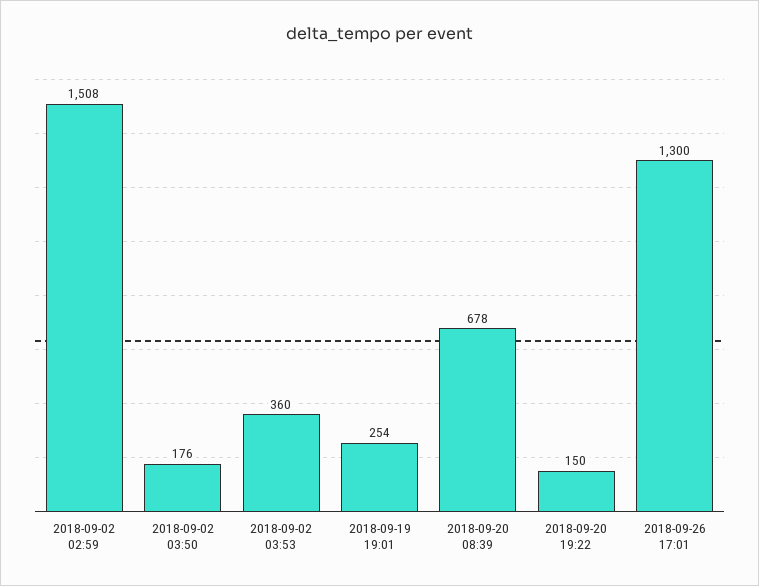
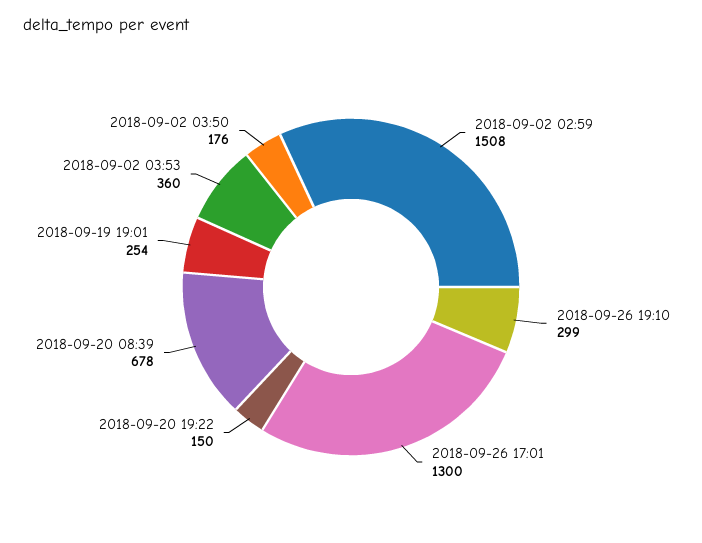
2018-09-26 19:10: none -> 299

